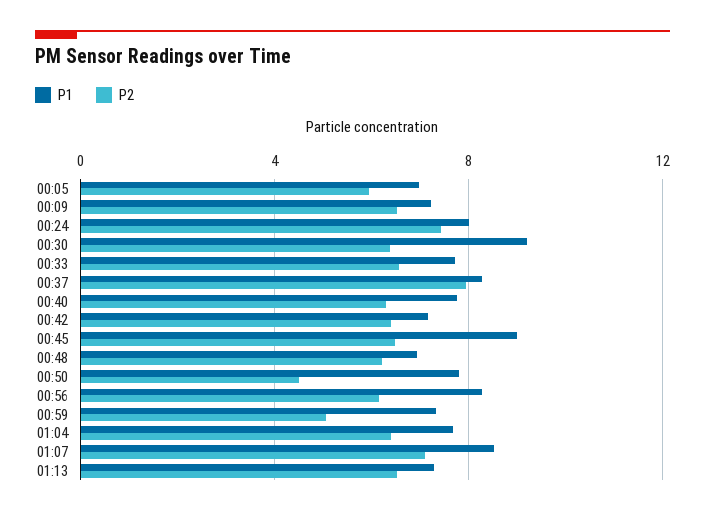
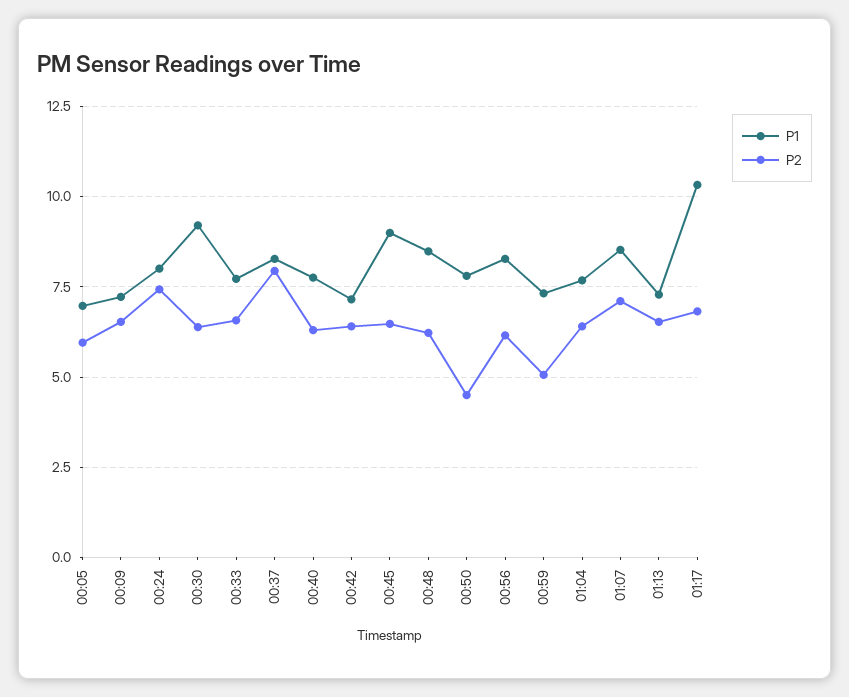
P1, 00:48: 7 -> 8.5
P1, 01:17: none -> 10.25
P2, 01:17: none -> 6.75

